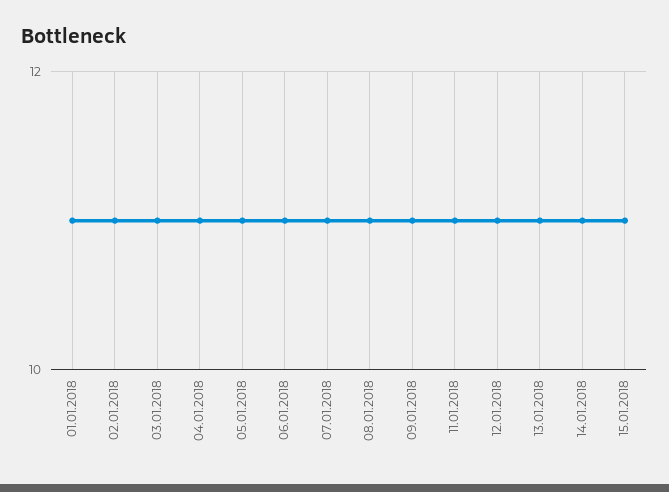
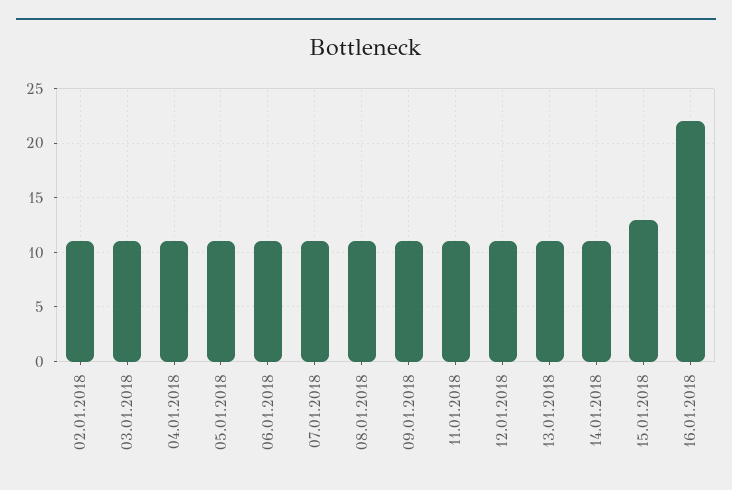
01.01.2018: 11 -> none
15.01.2018: 11 -> 13
16.01.2018: none -> 22

